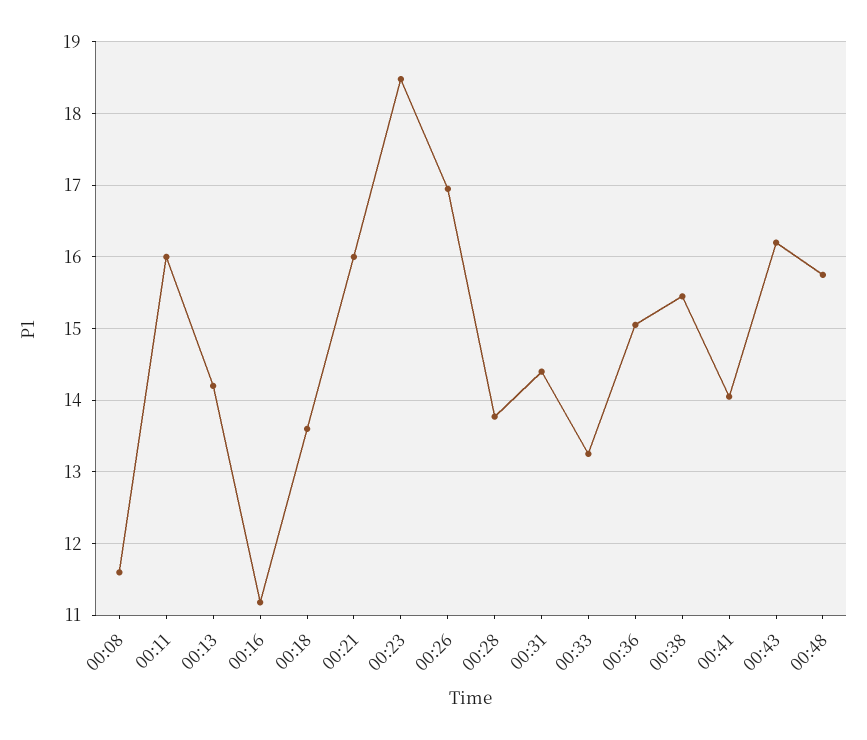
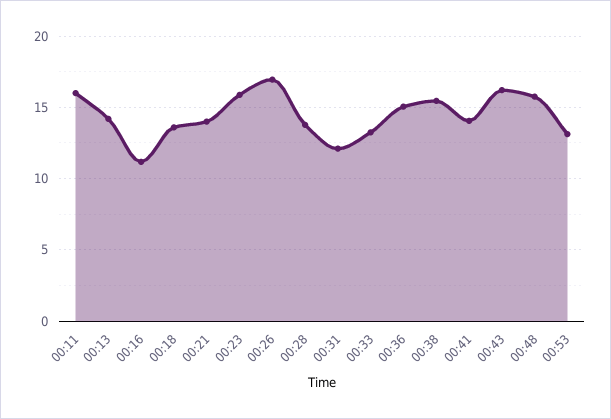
00:08: 11.6 -> none
00:21: 16 -> 14
00:23: 18.5 -> 16
00:31: 14.4 -> 12
00:53: none -> 13

